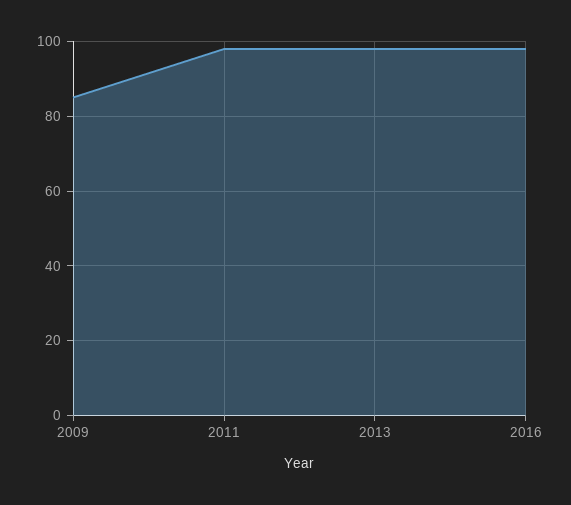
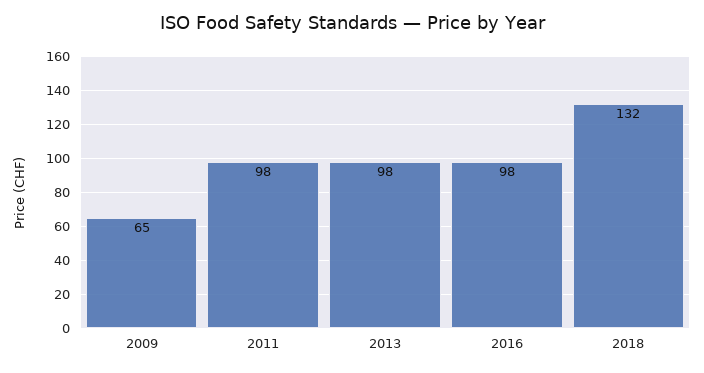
2009: 85 -> 65
2018: none -> 132

